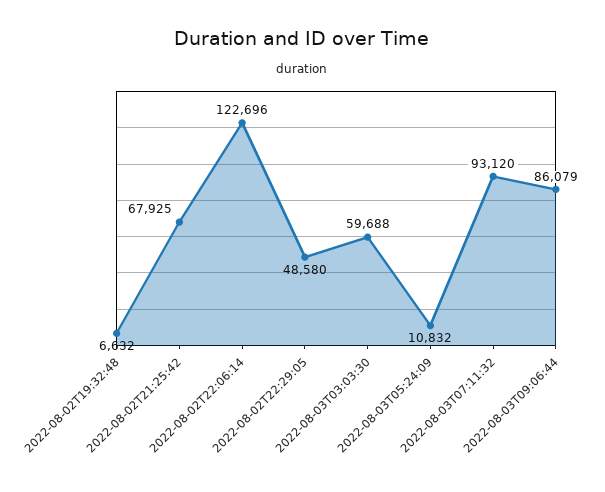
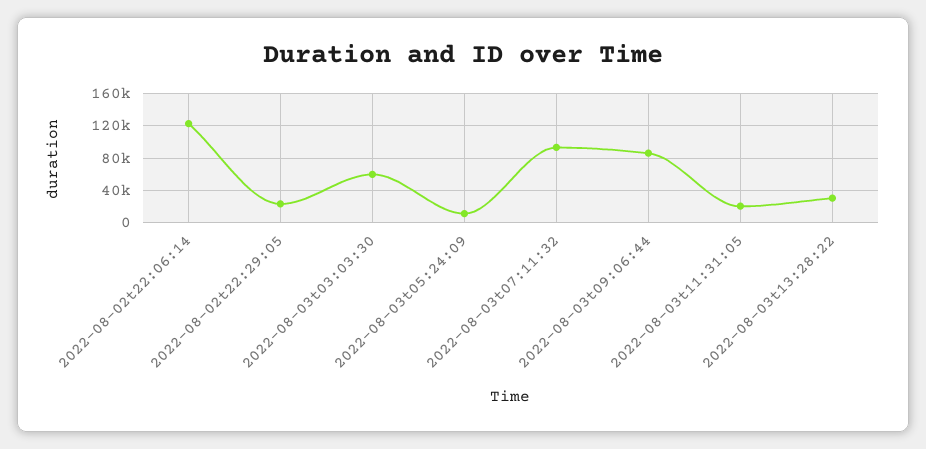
2022-08-02T19:32:48: 6632 -> none
2022-08-02T21:25:42: 67925 -> none
2022-08-02T22:29:05: 48580 -> 20000
2022-08-03t11:31:05: none -> 20000
2022-08-03t13:28:22: none -> 30000

